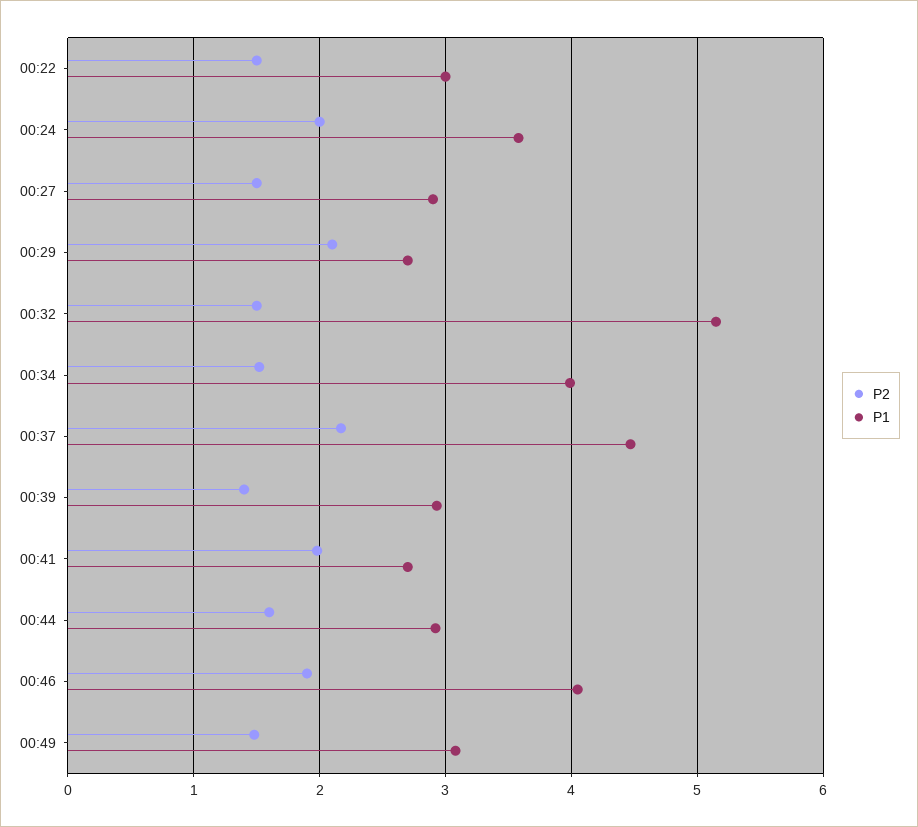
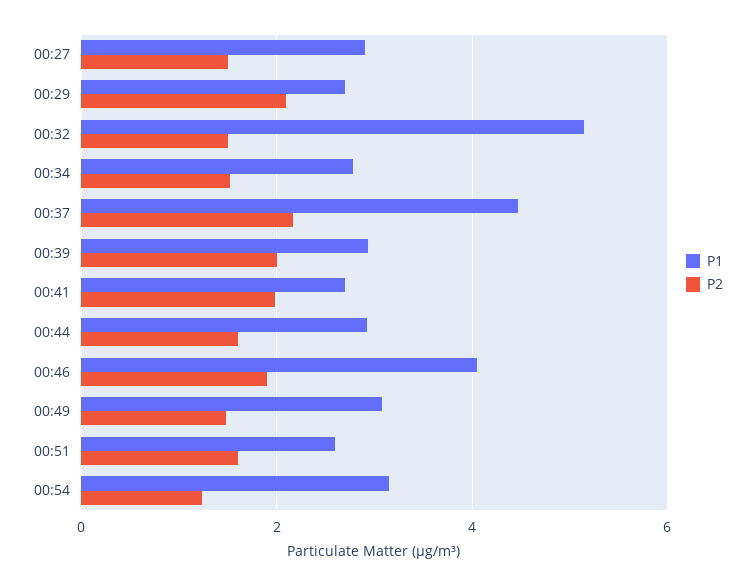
P2, 00:22: 1.5 -> none
P1, 00:22: 3 -> none
P2, 00:24: 2 -> none
P1, 00:24: 3.6 -> none
P1, 00:34: 4 -> 2.8
P2, 00:39: 1.4 -> 2
P1, 00:51: none -> 2.6
P2, 00:51: none -> 1.6
P1, 00:54: none -> 3.2
P2, 00:54: none -> 1.2

